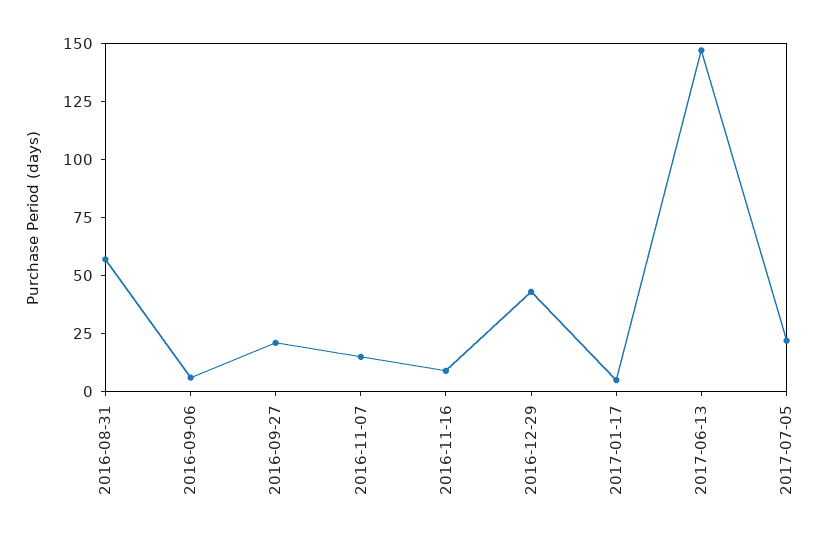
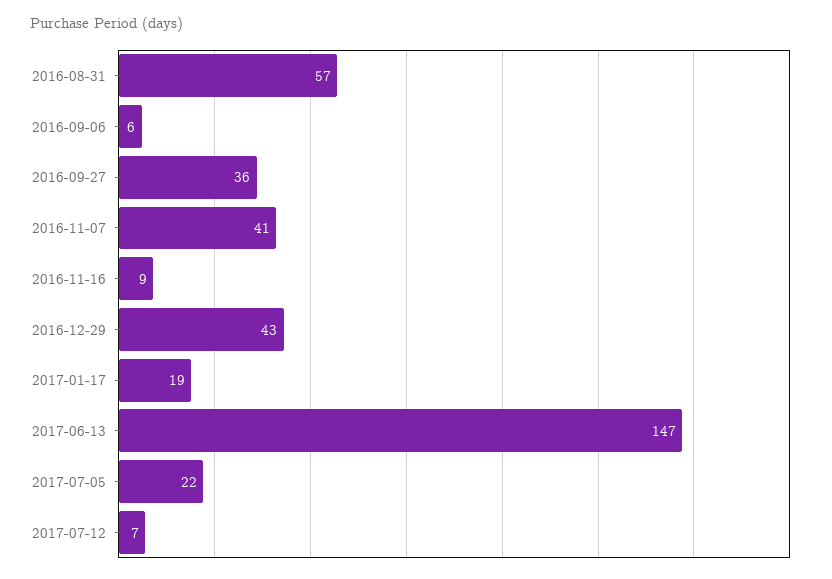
2016-09-27: 20 -> 36
2016-11-07: 15 -> 41
2017-01-17: 5 -> 19
2017-07-12: none -> 7

